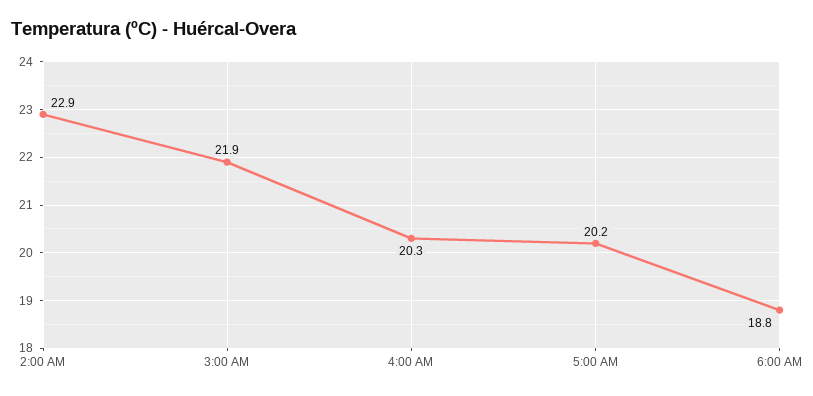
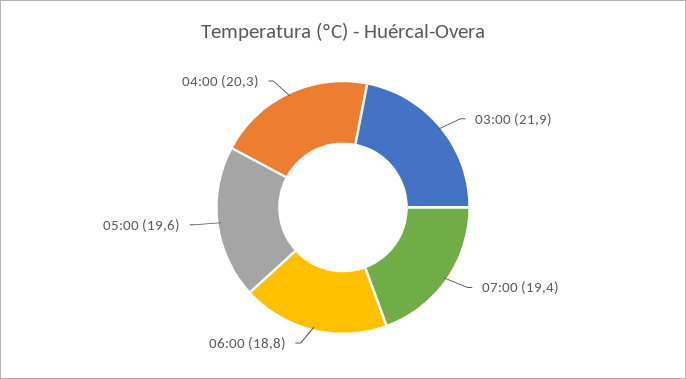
2:00 AM: 22.9 -> none
5:00 AM: 20.2 -> 19.6
07:00: none -> 19.4

